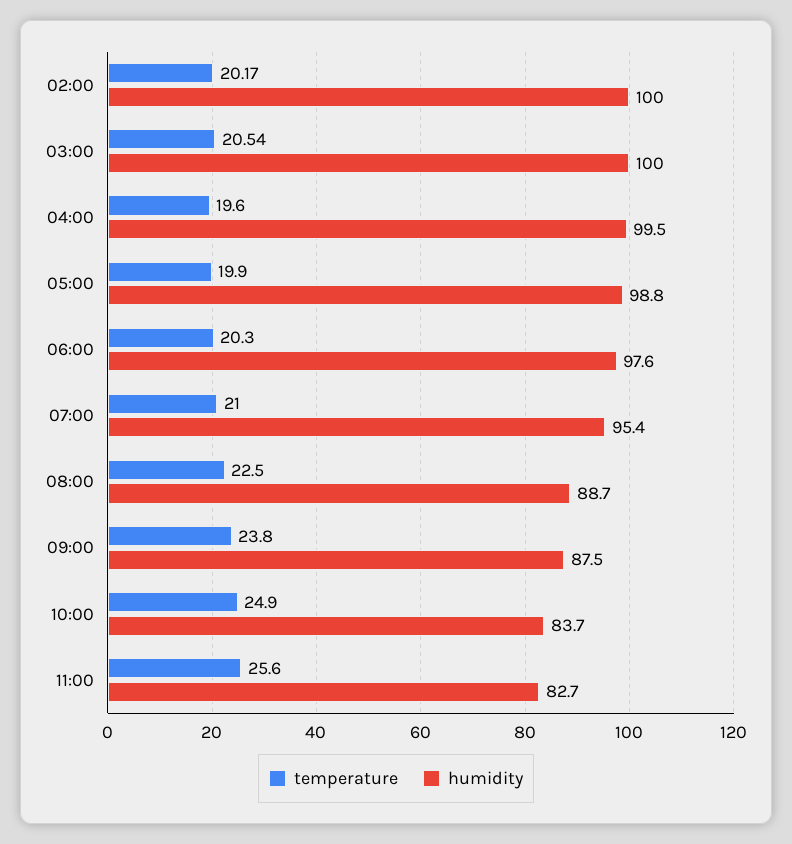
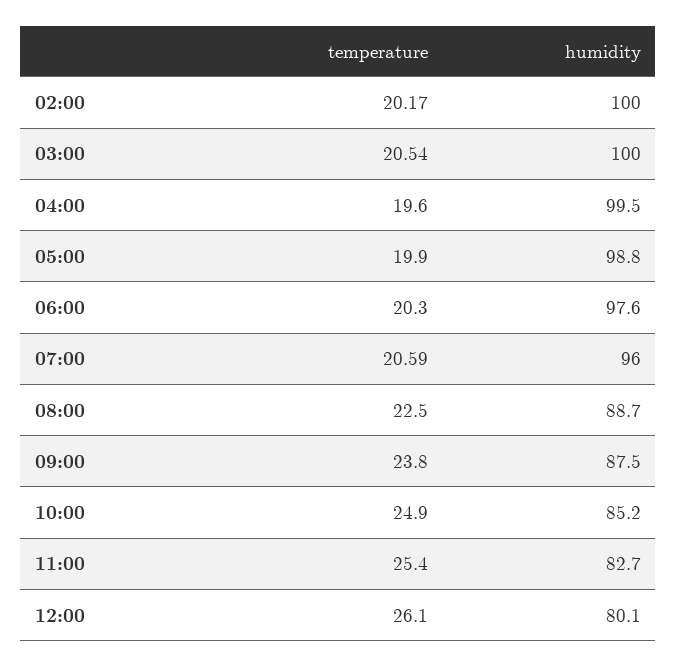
temperature, 07:00: 21 -> 20.59
humidity, 07:00: 95.4 -> 96
humidity, 10:00: 83.7 -> 85.2
temperature, 11:00: 25.6 -> 25.4
temperature, 12:00: none -> 26.1
humidity, 12:00: none -> 80.1

